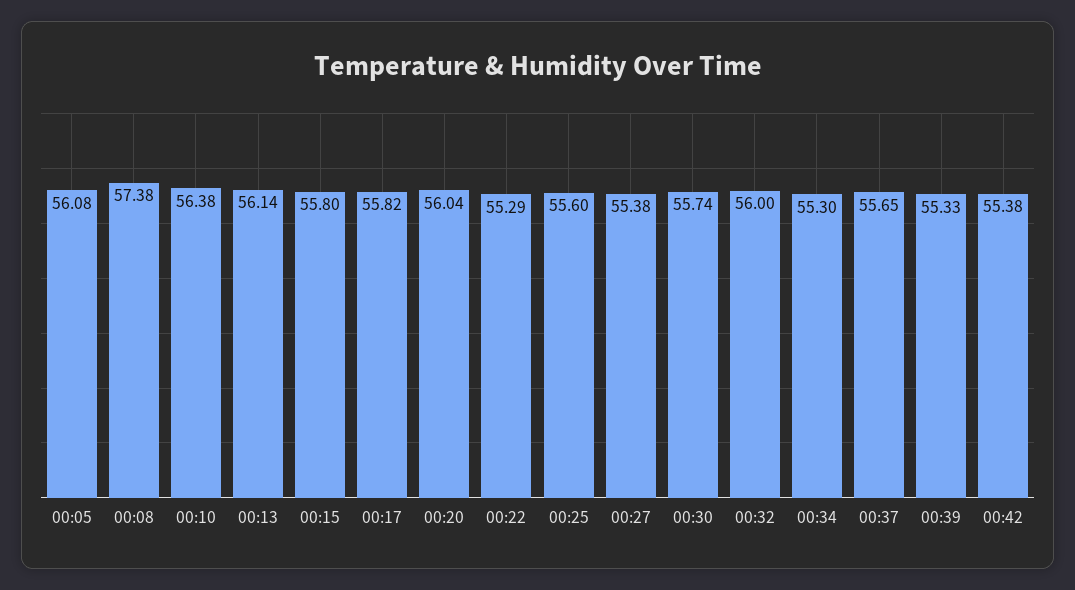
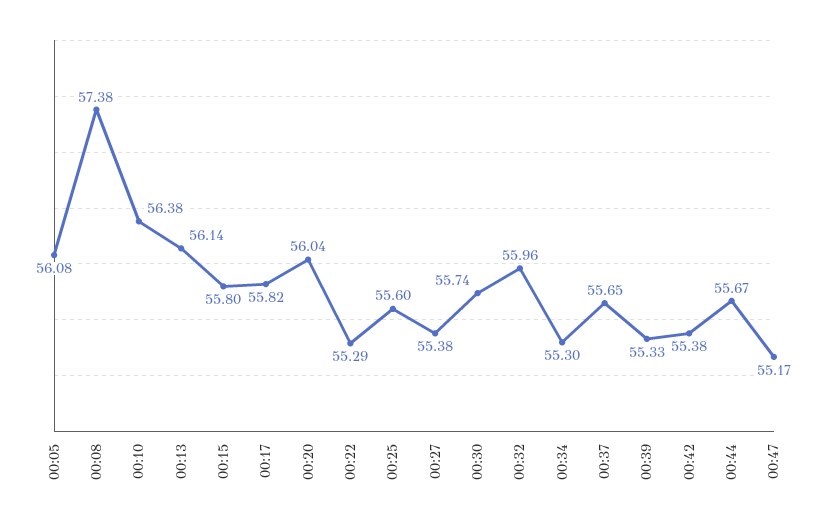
00:32: 56 -> 55.96
00:44: none -> 55.67
00:47: none -> 55.17

